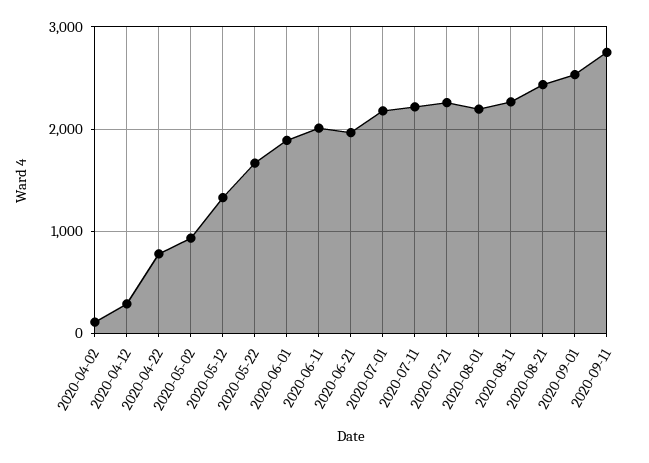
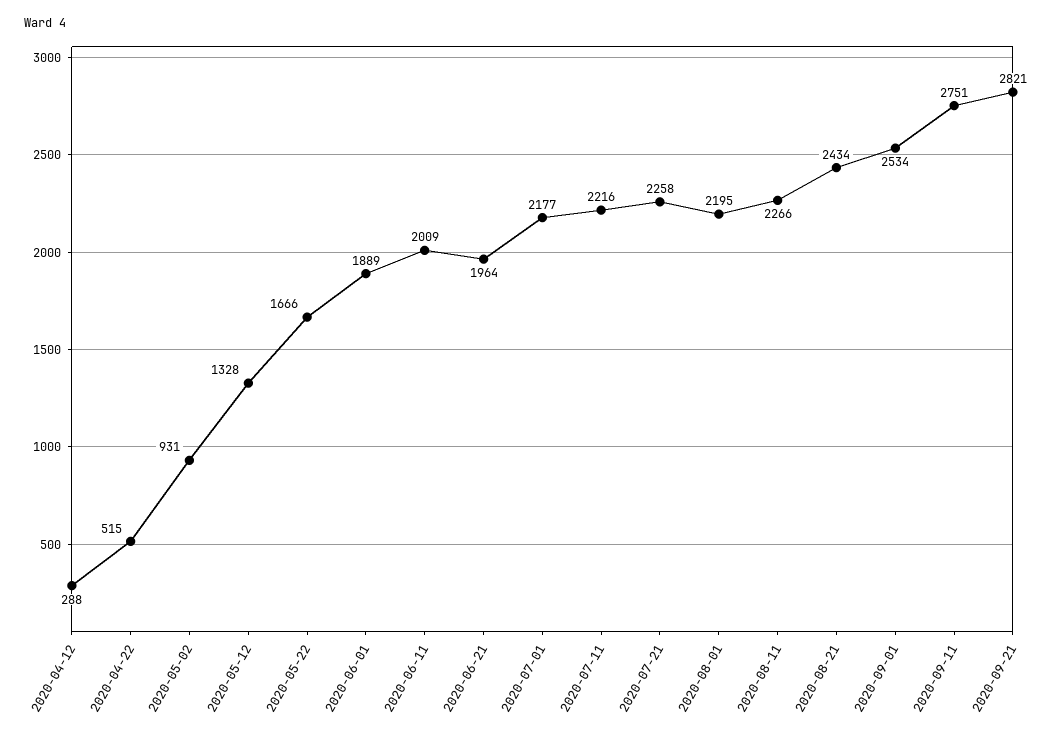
2020-04-02: 100 -> none
2020-04-22: 800 -> 515
2020-09-21: none -> 2821

